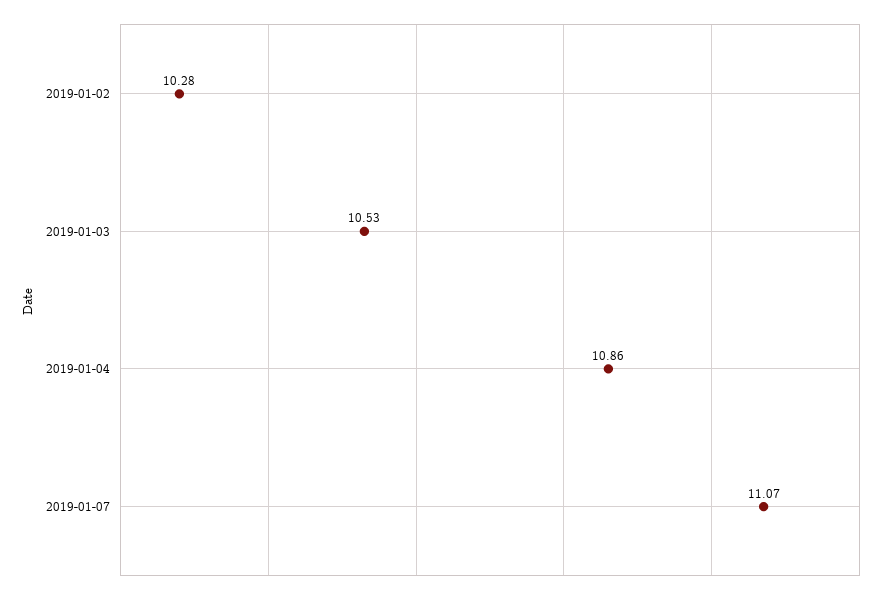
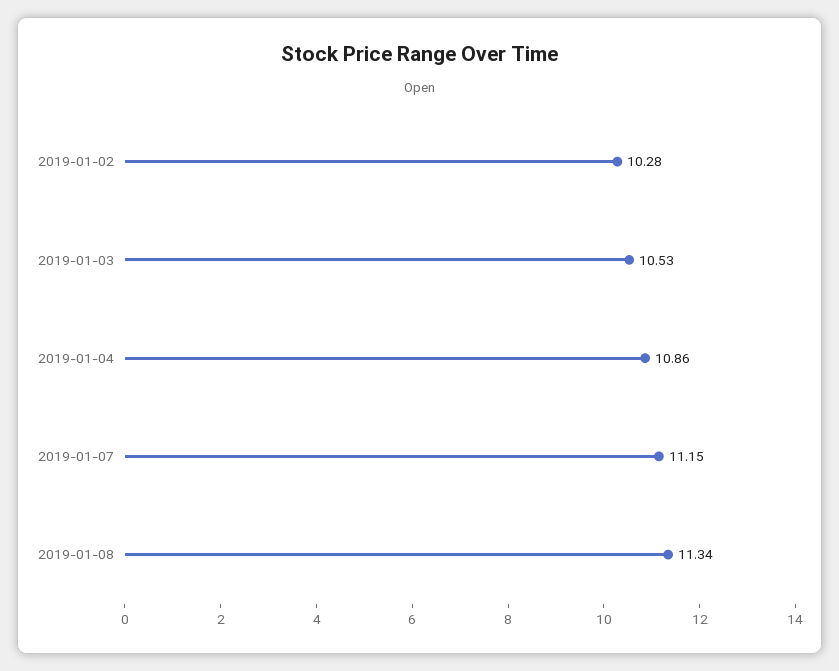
2019-01-07: 11.07 -> 11.15
2019-01-08: none -> 11.34

